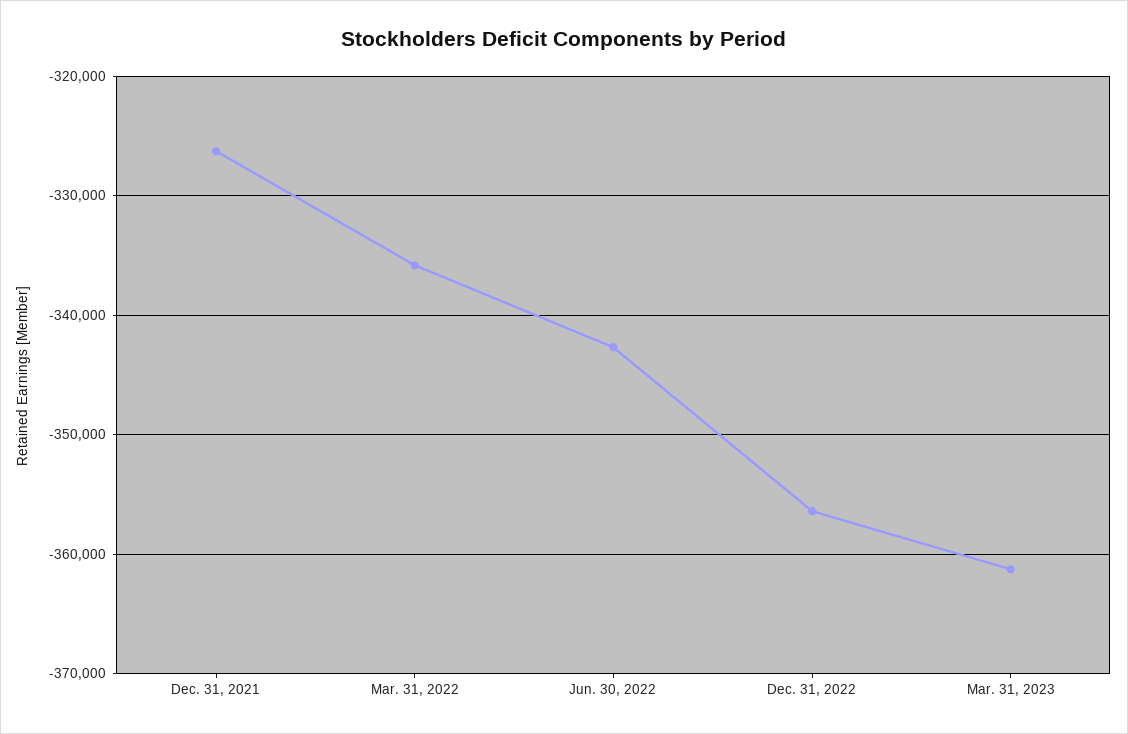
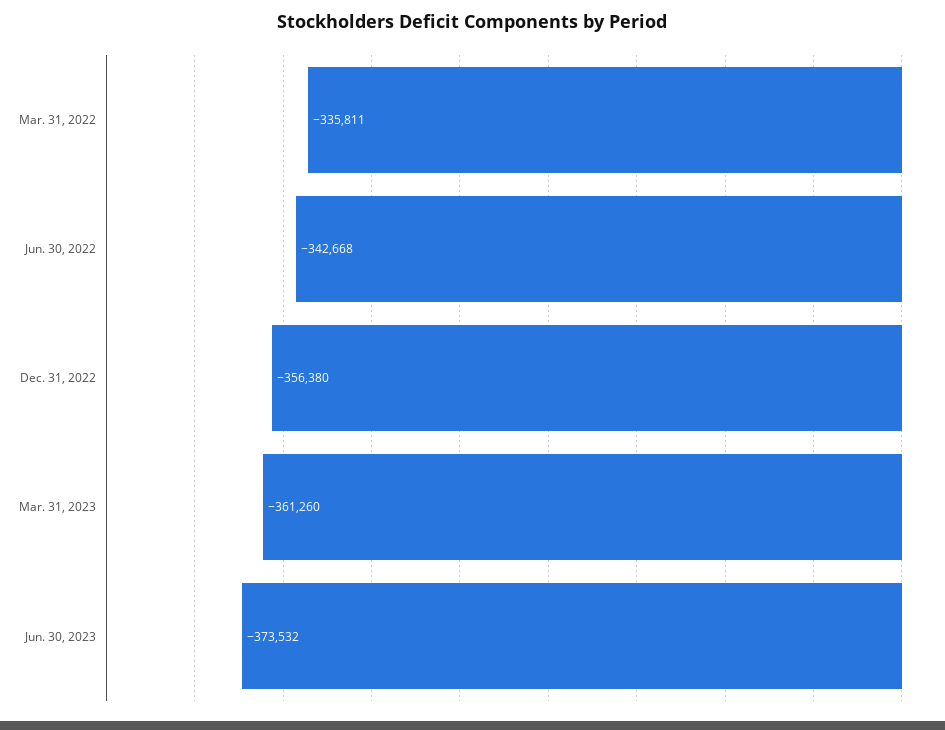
Dec. 31, 2021: -326000 -> none
Jun. 30, 2023: none -> -373532

